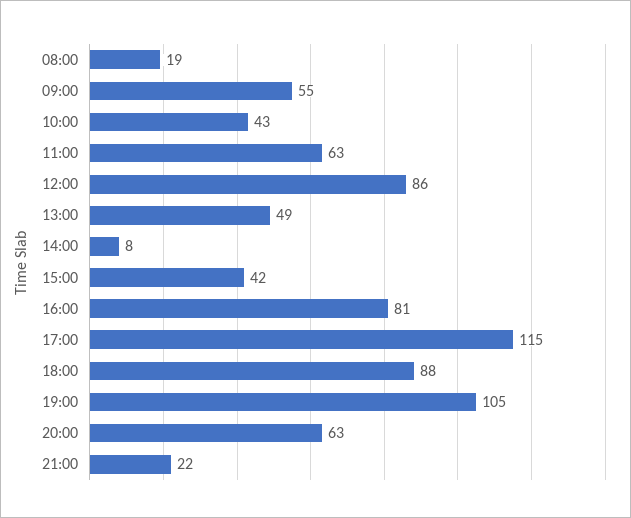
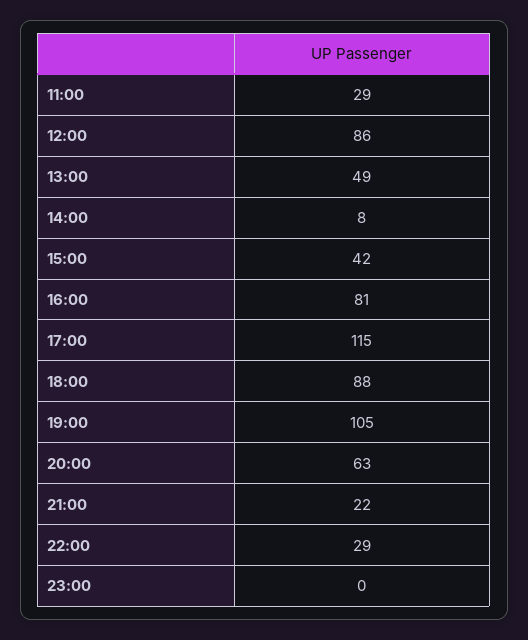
08:00: 19 -> none
09:00: 55 -> none
10:00: 43 -> none
11:00: 63 -> 29
22:00: none -> 29
23:00: none -> 0

